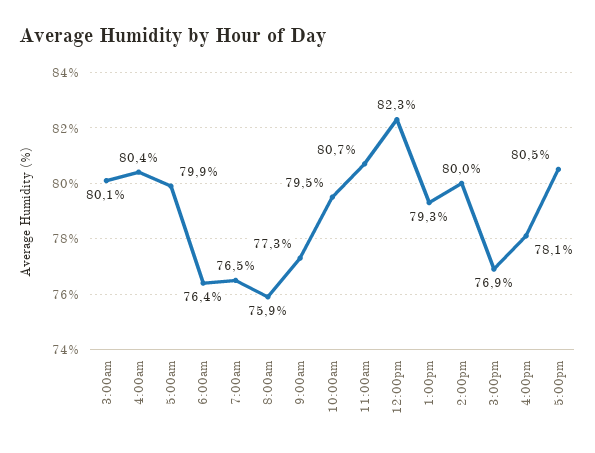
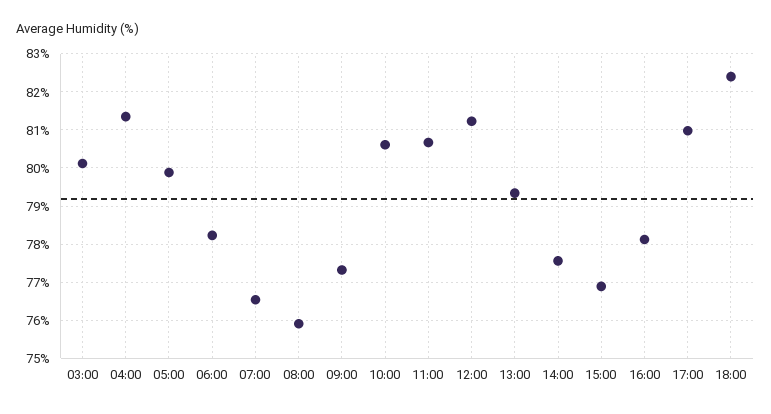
4:00am: 80.4 -> 81.4
6:00am: 76.4 -> 78.2
10:00am: 79.5 -> 80.6
12:00pm: 82.3 -> 81.2
2:00pm: 80 -> 77.6
5:00pm: 80.5 -> 81
18:00: none -> 82.4

